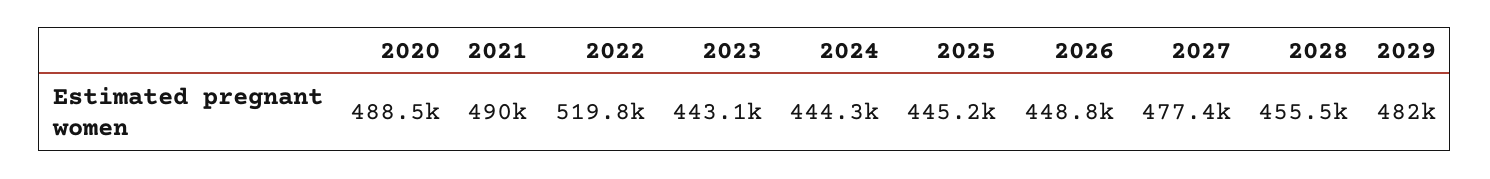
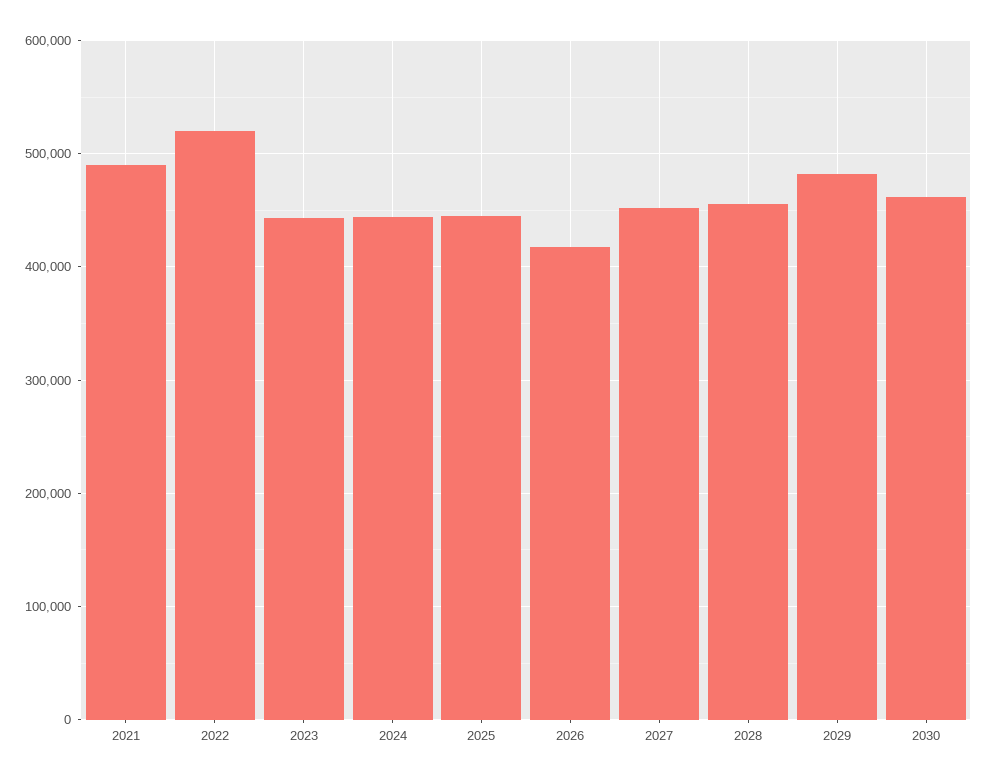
2020: 488500 -> none
2026: 448800 -> 420000
2027: 477400 -> 450000
2030: none -> 460000

